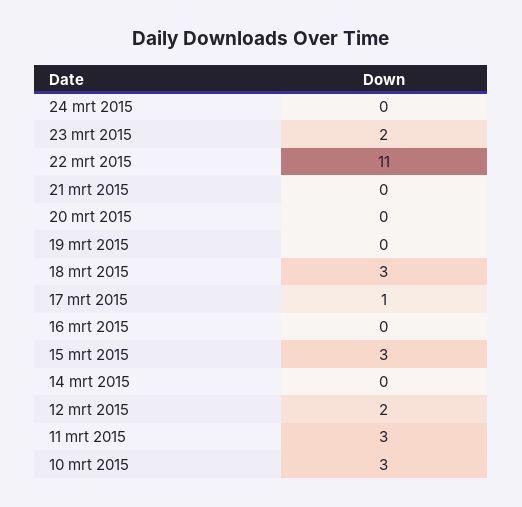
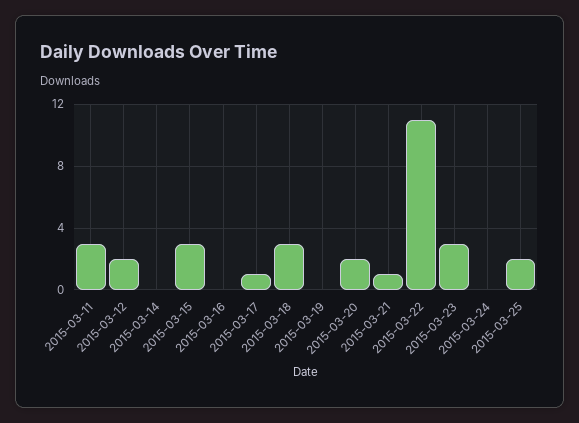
23 mrt 2015: 2 -> 3
21 mrt 2015: 0 -> 1
20 mrt 2015: 0 -> 2
10 mrt 2015: 3 -> none
2015-03-25: none -> 2

